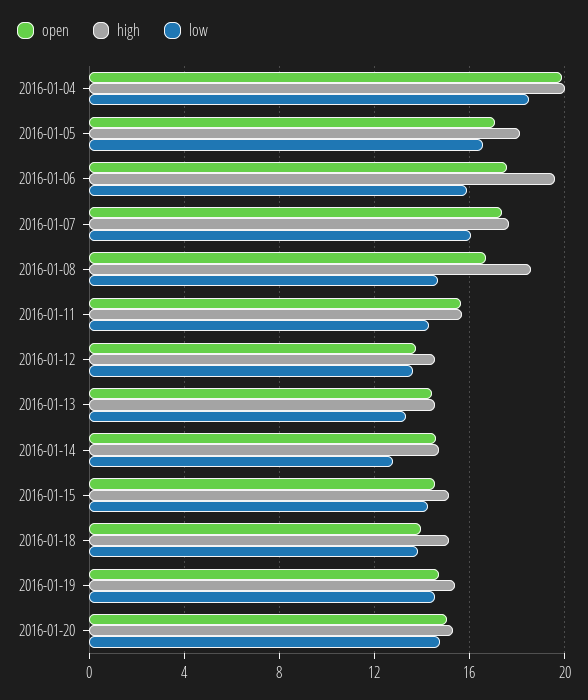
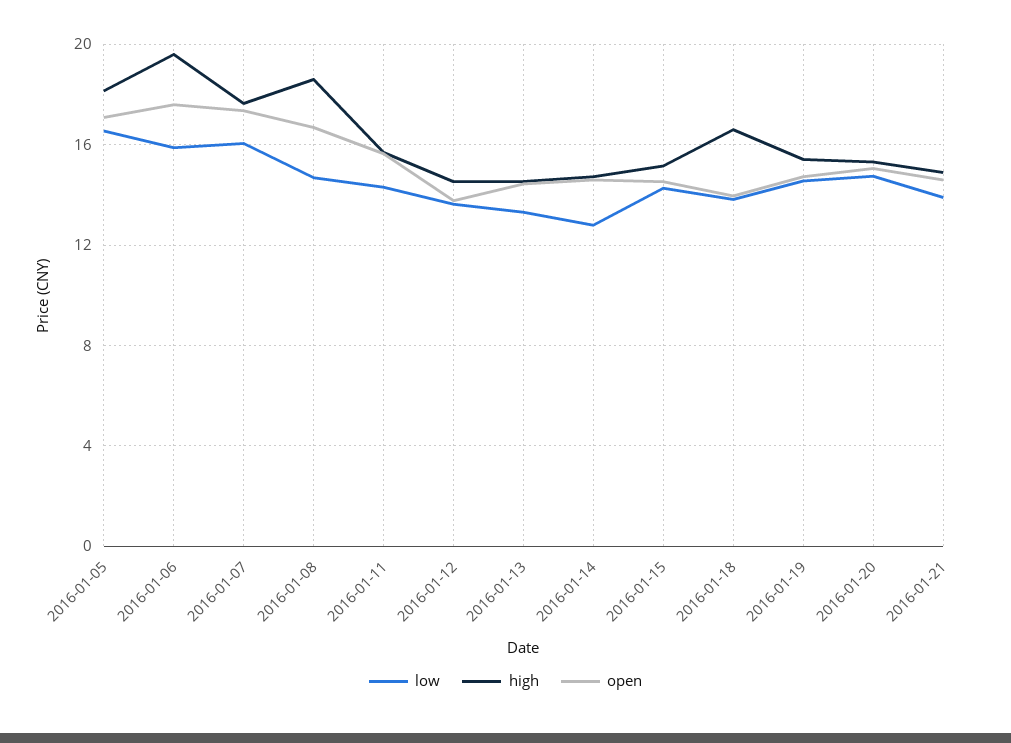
open, 2016-01-04: 20 -> none
high, 2016-01-04: 20 -> none
low, 2016-01-04: 18.5 -> none
high, 2016-01-18: 15 -> 16.5
low, 2016-01-21: none -> 14
high, 2016-01-21: none -> 15
open, 2016-01-21: none -> 14.5

